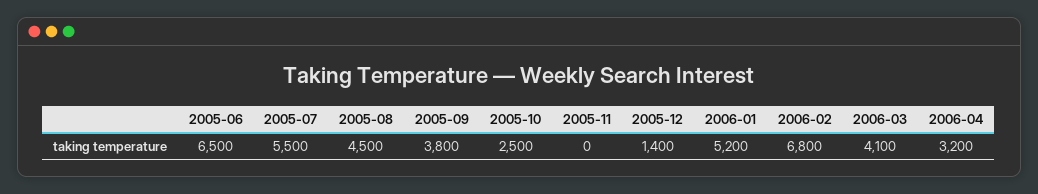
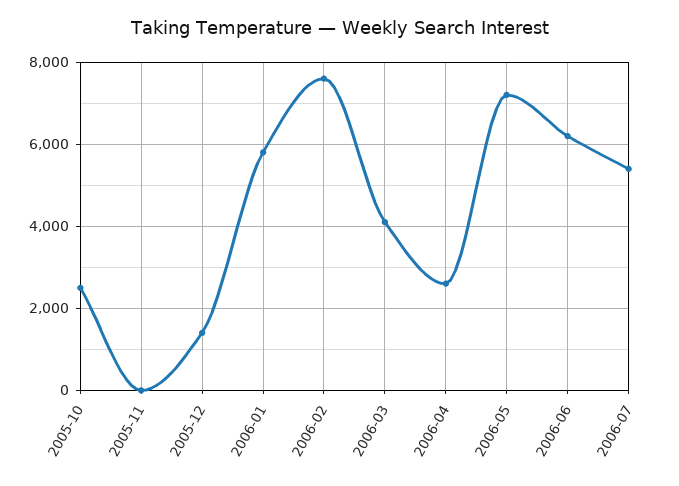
2005-06: 6500 -> none
2005-07: 5500 -> none
2005-08: 4500 -> none
2005-09: 3800 -> none
2006-01: 5200 -> 5800
2006-02: 6800 -> 7600
2006-04: 3200 -> 2600
2006-05: none -> 7200
2006-06: none -> 6200
2006-07: none -> 5400

